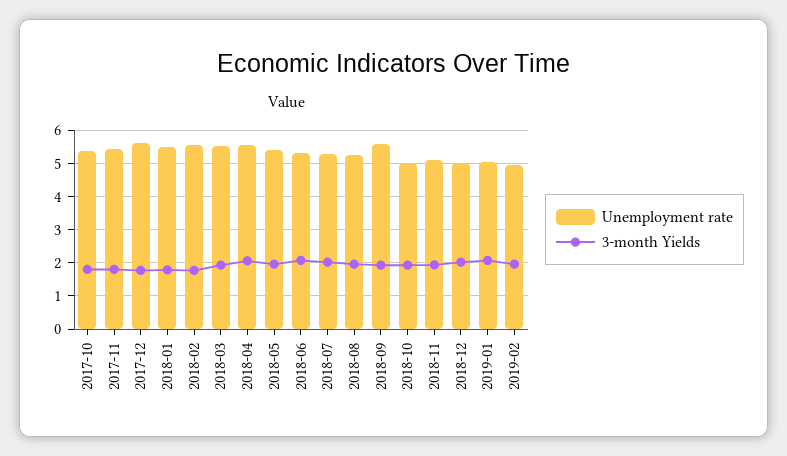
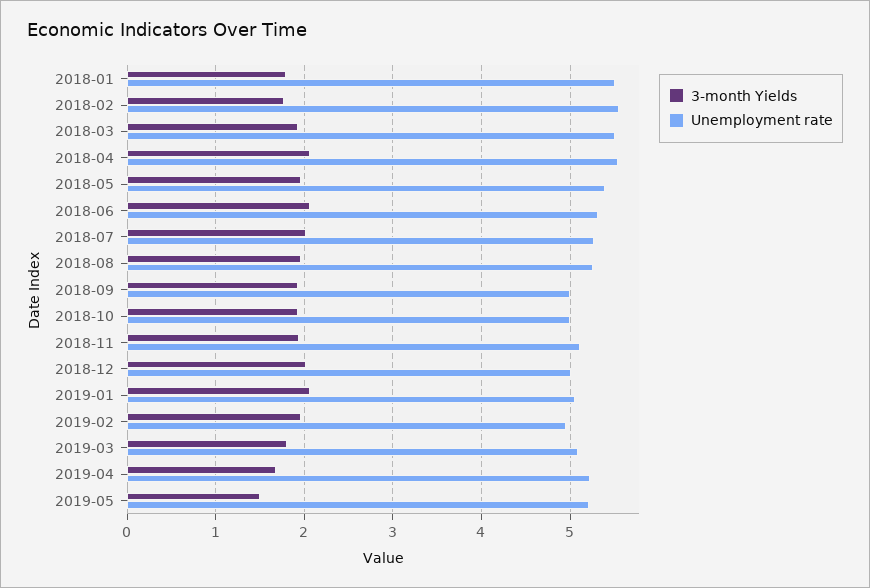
Unemployment rate, 2017-10: 5.4 -> none
3-month Yields, 2017-10: 1.8 -> none
Unemployment rate, 2017-11: 5.4 -> none
3-month Yields, 2017-11: 1.8 -> none
Unemployment rate, 2017-12: 5.6 -> none
3-month Yields, 2017-12: 1.8 -> none
Unemployment rate, 2018-09: 5.6 -> 5
3-month Yields, 2019-03: none -> 1.8
Unemployment rate, 2019-03: none -> 5.1
3-month Yields, 2019-04: none -> 1.7
Unemployment rate, 2019-04: none -> 5.2
3-month Yields, 2019-05: none -> 1.5
Unemployment rate, 2019-05: none -> 5.2

